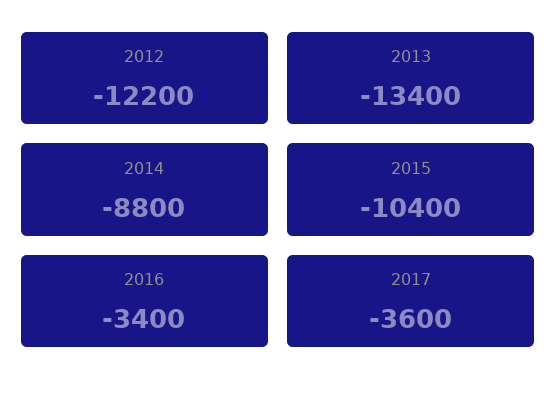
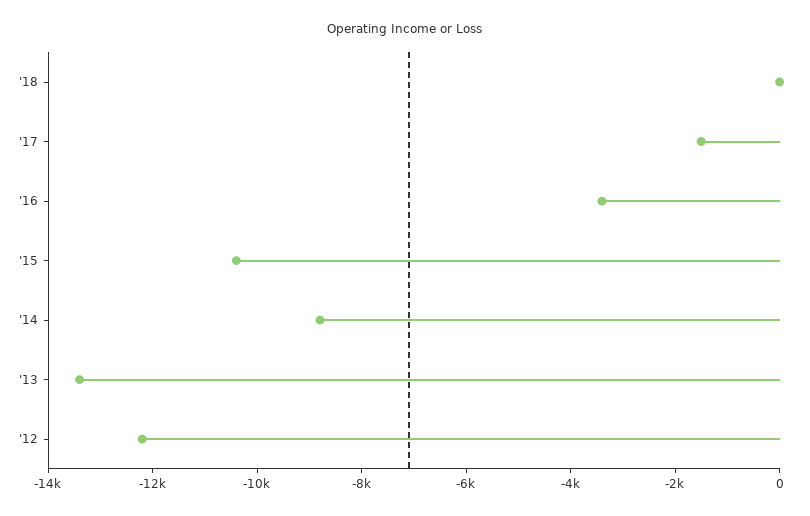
2017: -3600 -> -1500
'18: none -> 0

